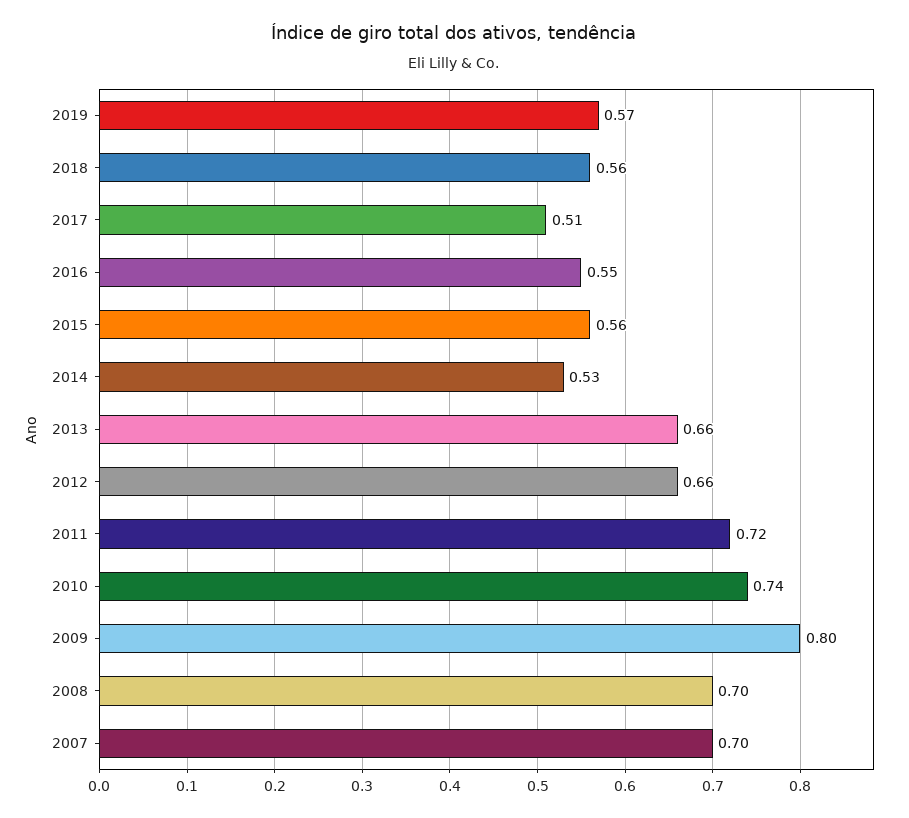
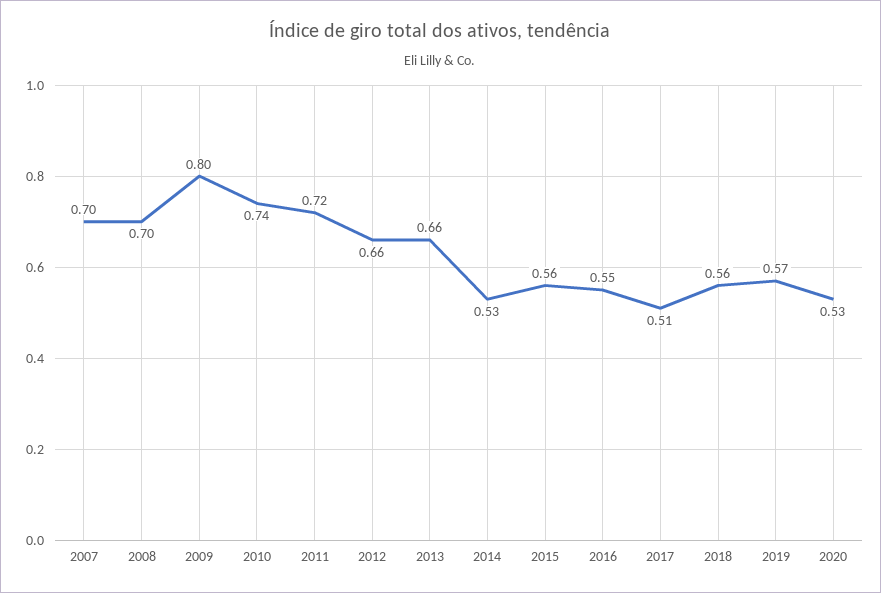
2020: none -> 0.53

